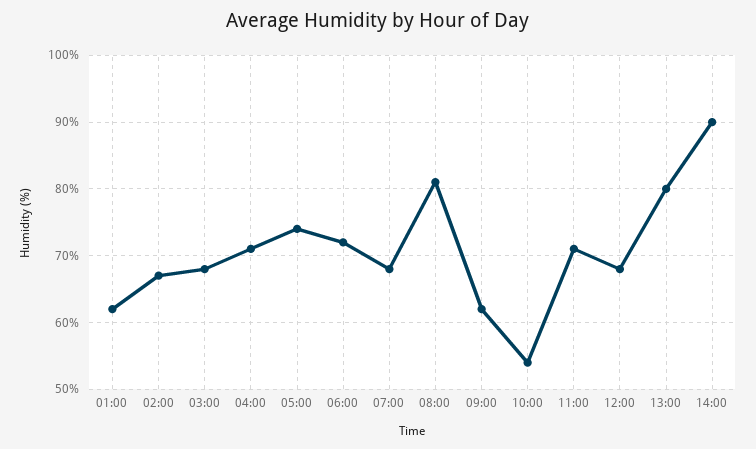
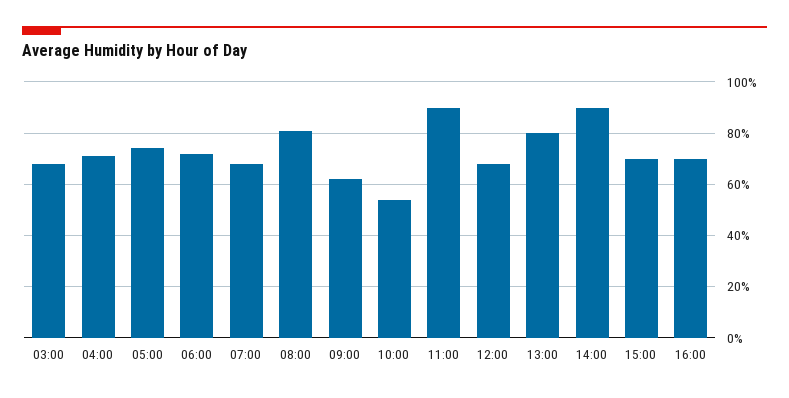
01:00: 62 -> none
02:00: 67 -> none
11:00: 71 -> 90
15:00: none -> 70
16:00: none -> 70

